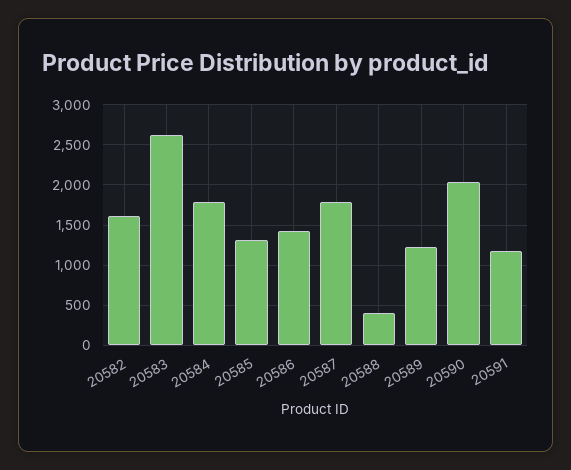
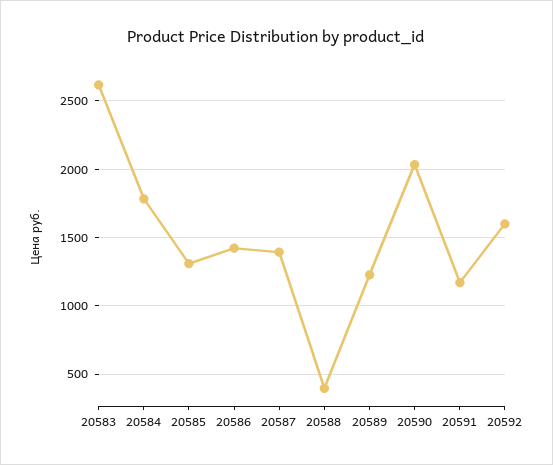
20582: 1600 -> none
20587: 1800 -> 1400
20592: none -> 1600

